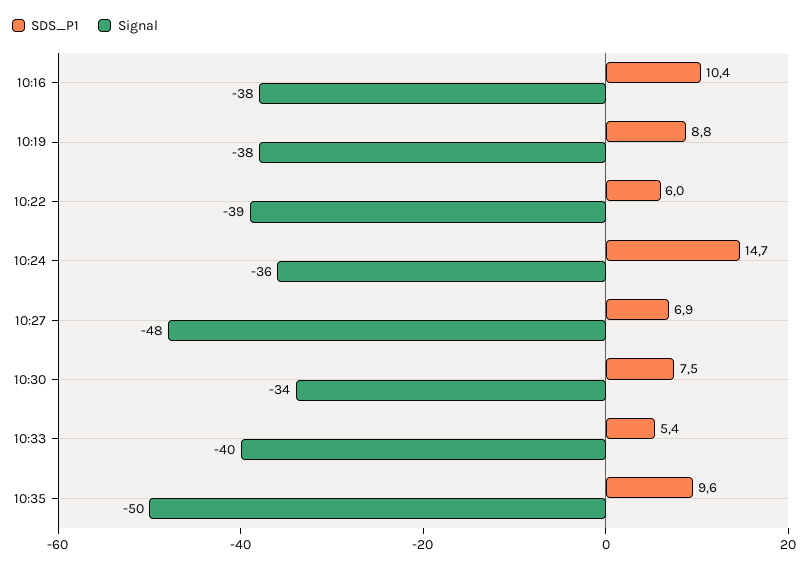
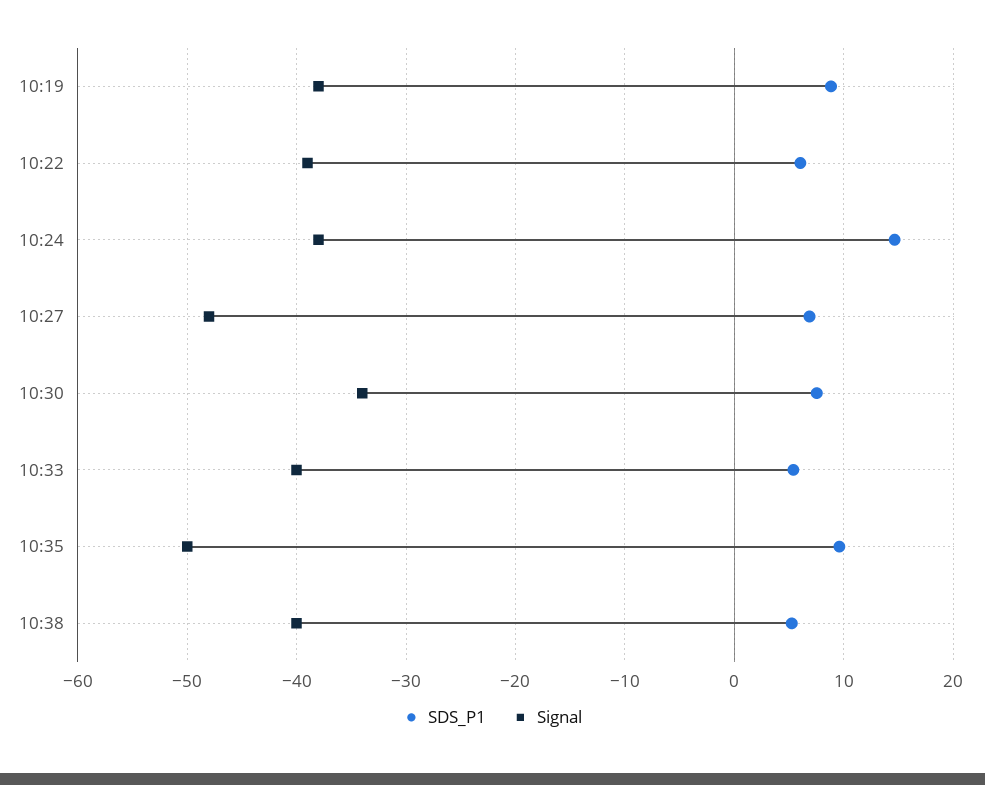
SDS_P1, 10:16: 10.4 -> none
Signal, 10:16: -38 -> none
Signal, 10:24: -36 -> -38
SDS_P1, 10:38: none -> 5
Signal, 10:38: none -> -40

